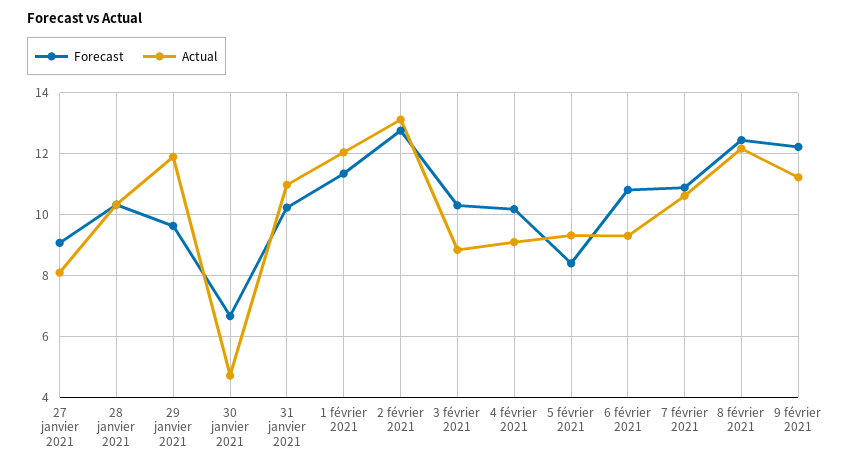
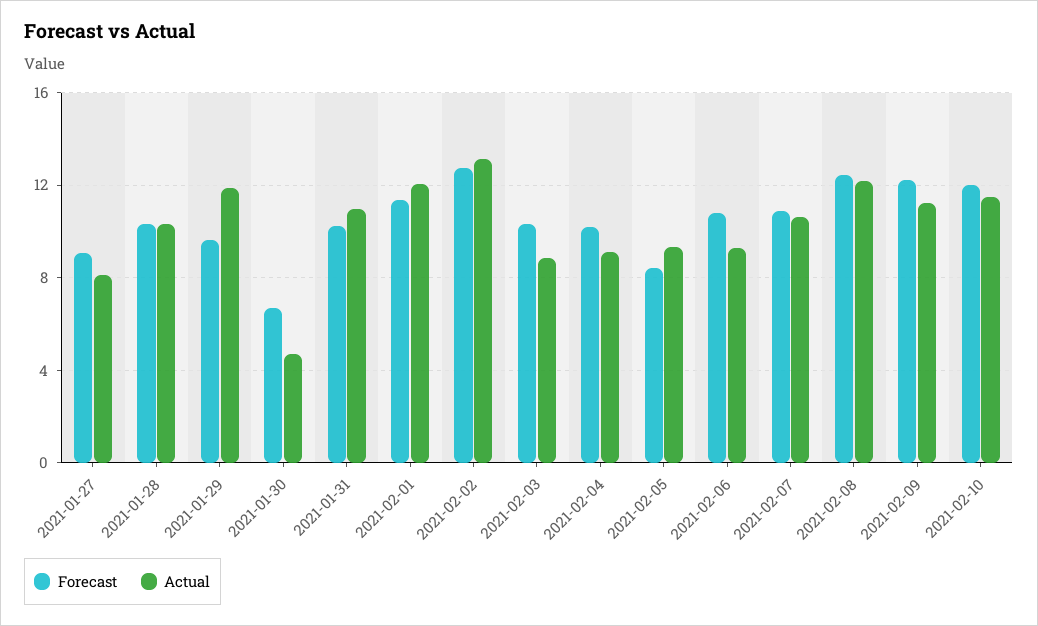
Forecast, 2021-02-10: none -> 12
Actual, 2021-02-10: none -> 11.5

